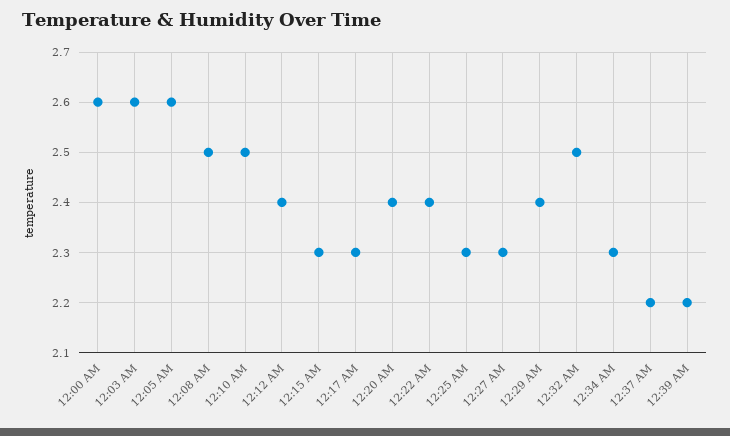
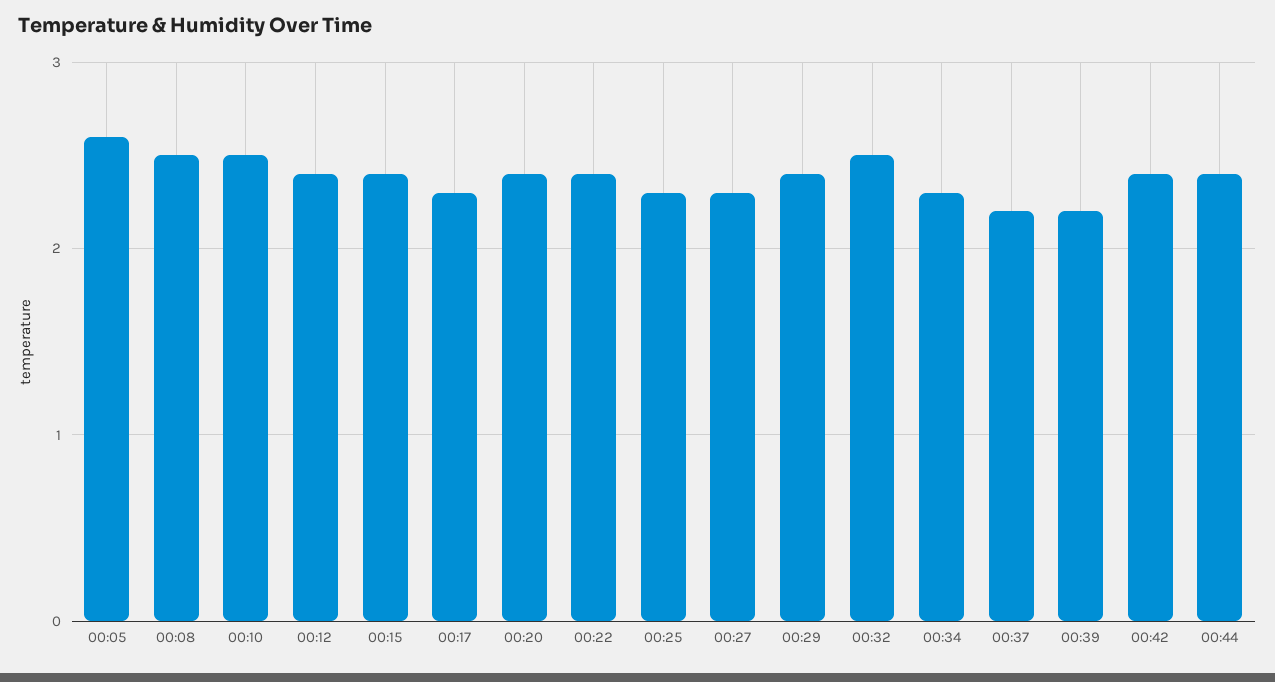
12:00 AM: 2.6 -> none
12:03 AM: 2.6 -> none
12:15 AM: 2.3 -> 2.4
00:42: none -> 2.4
00:44: none -> 2.4

